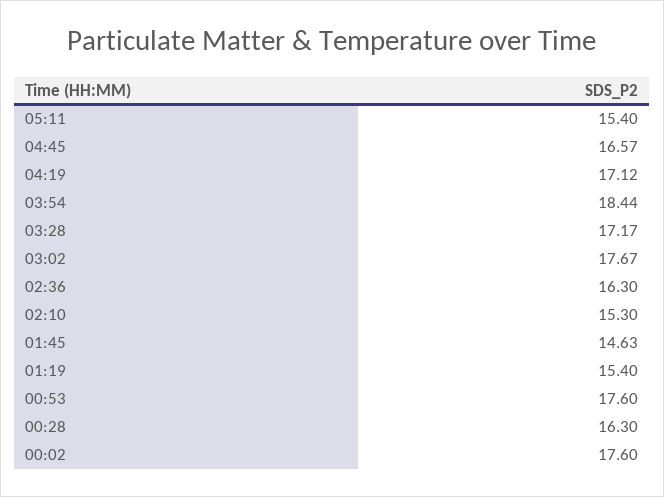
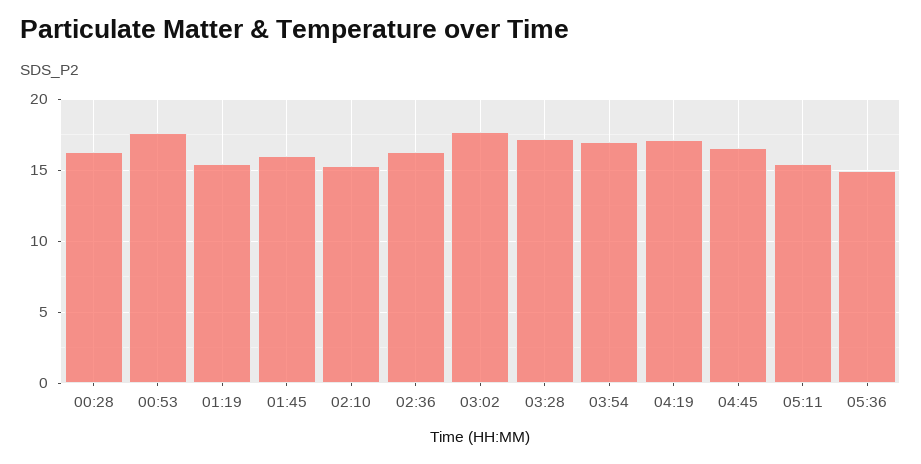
03:54: 18.44 -> 17
01:45: 14.63 -> 16
00:02: 17.6 -> none
05:36: none -> 15

